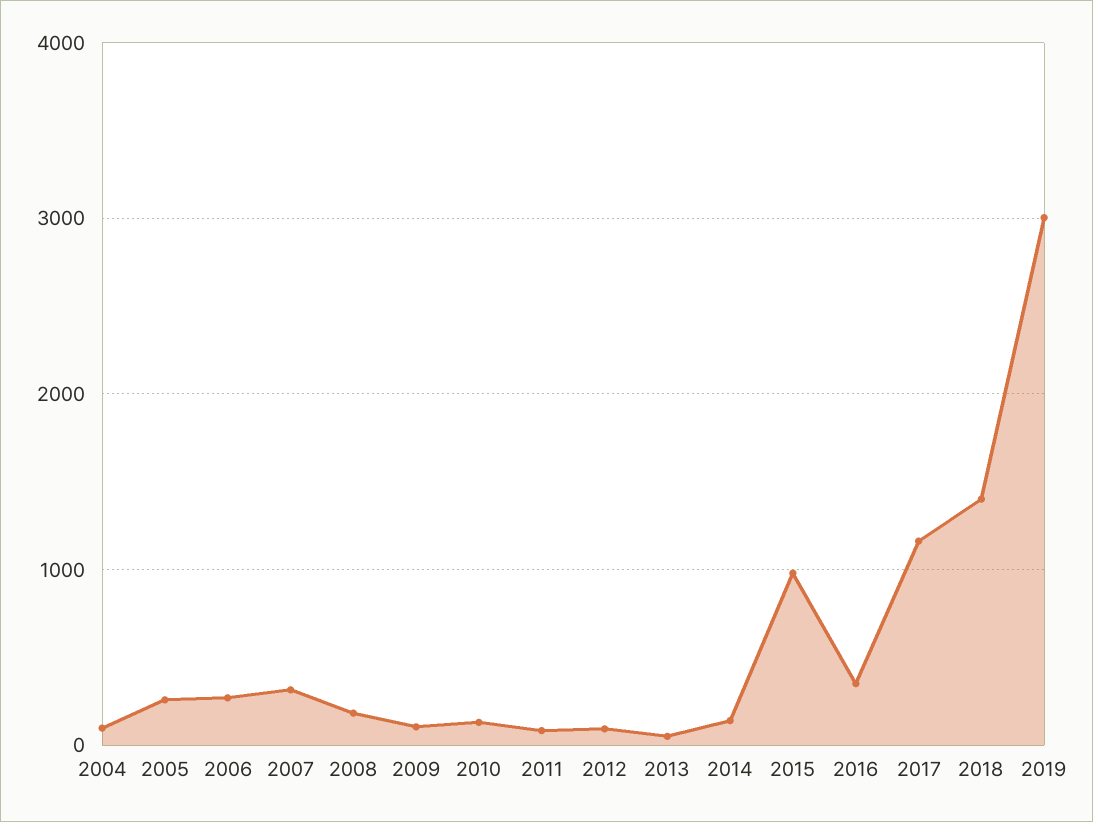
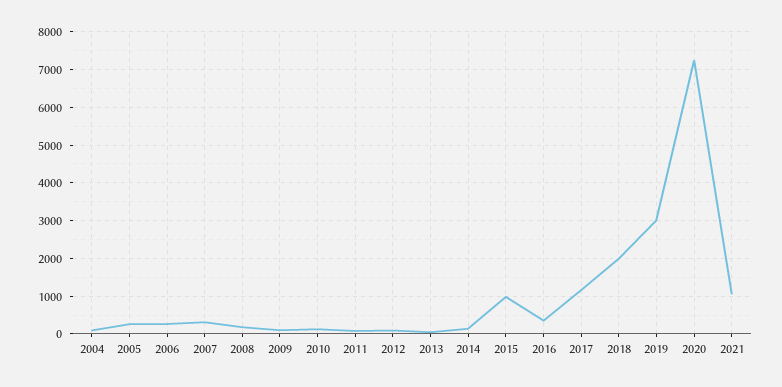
2018: 1400 -> 2000
2020: none -> 7200
2021: none -> 1000

